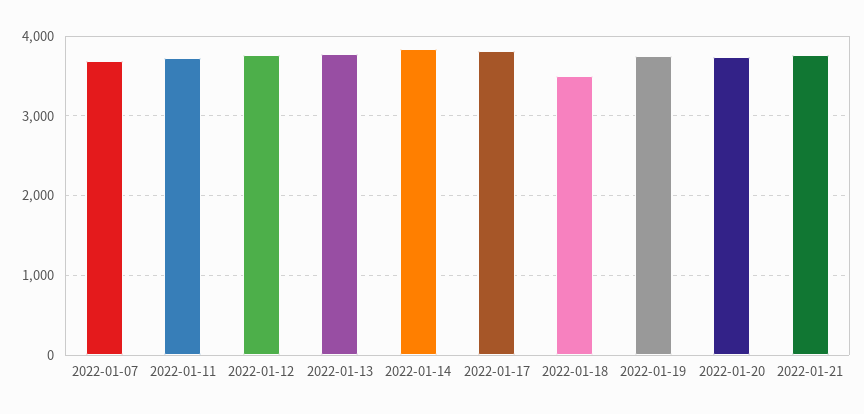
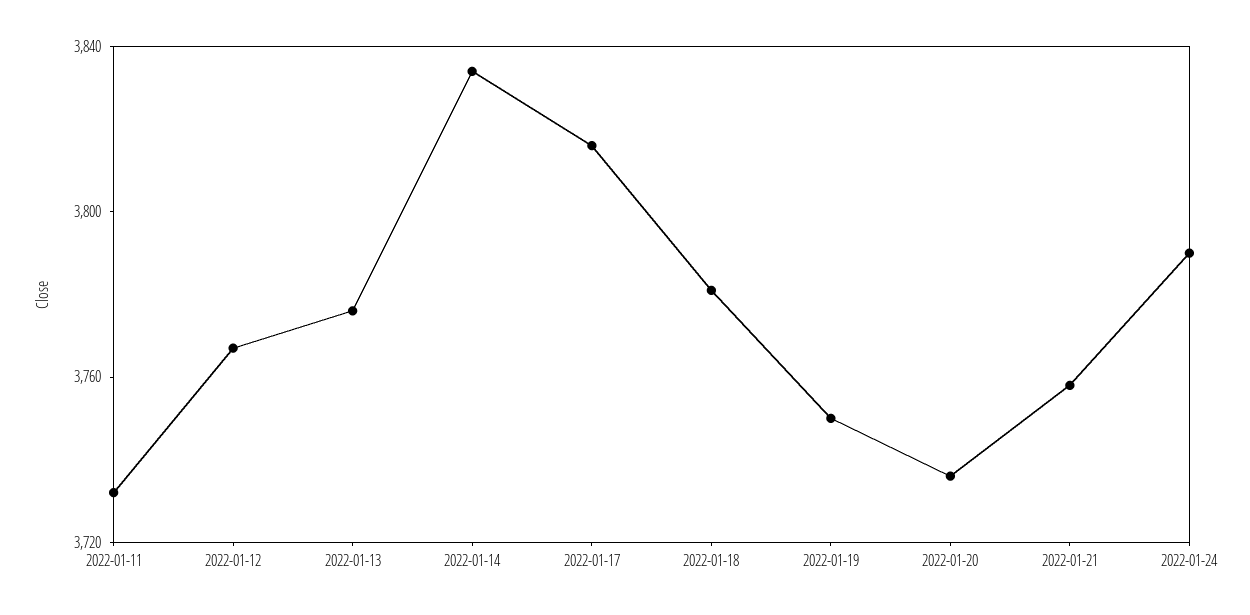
2022-01-07: 3700 -> none
2022-01-18: 3500 -> 3780
2022-01-24: none -> 3790

